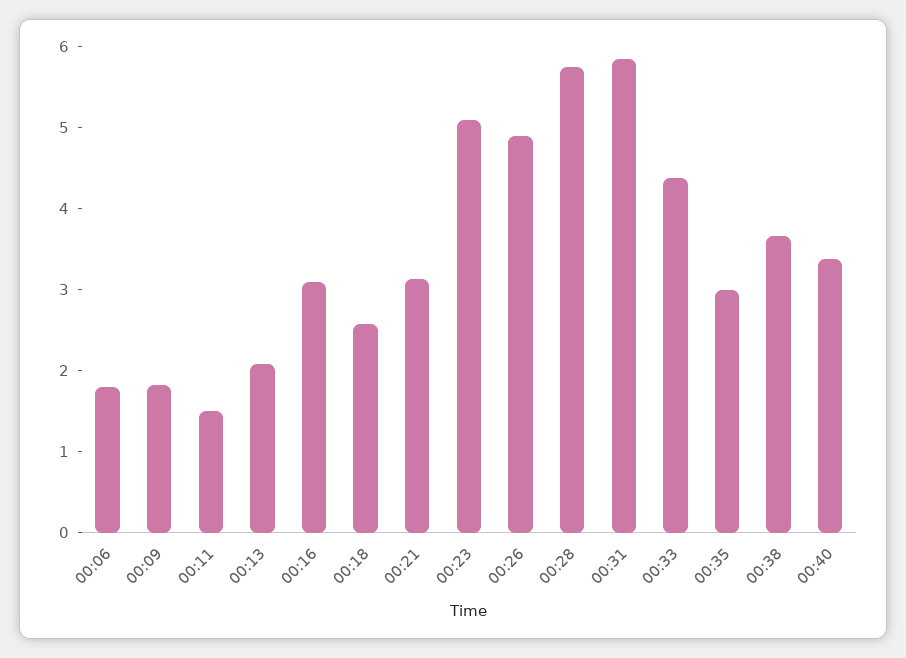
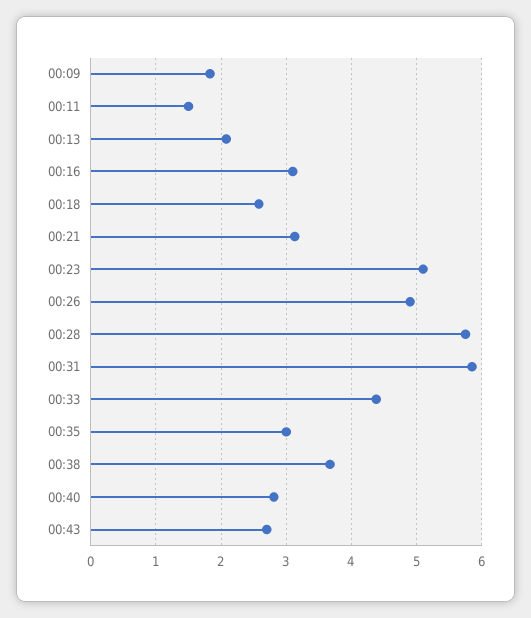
00:06: 1.8 -> none
00:40: 3.4 -> 2.8
00:43: none -> 2.7

